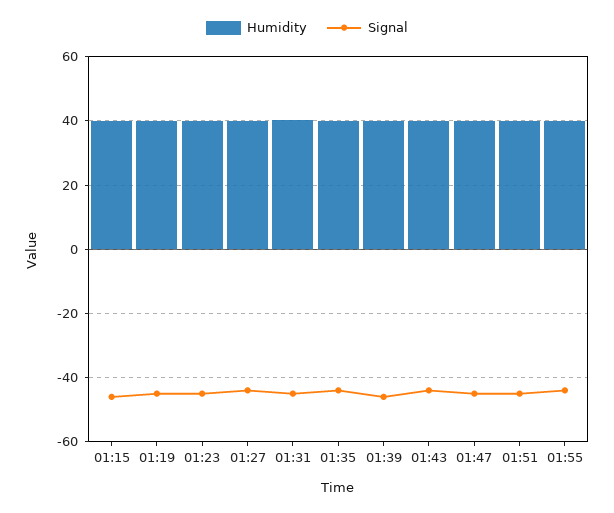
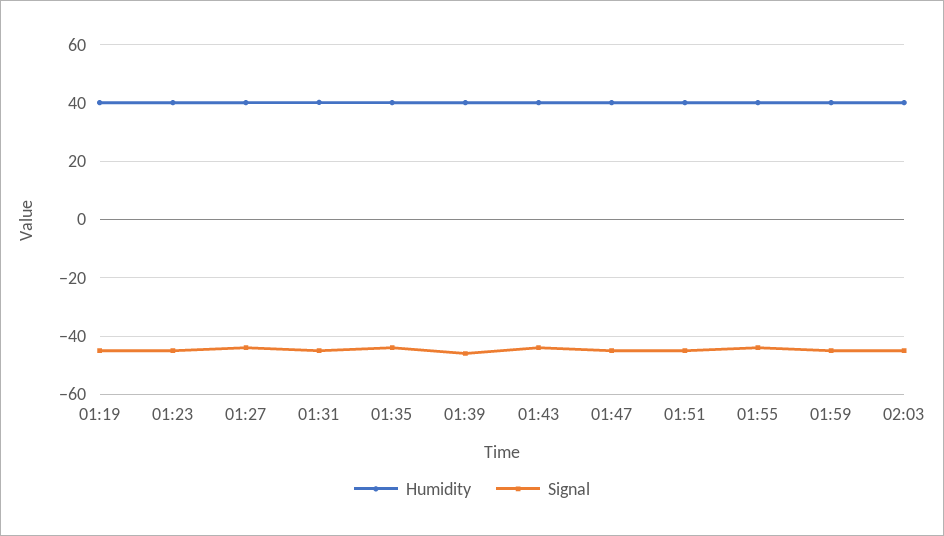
Humidity, 01:15: 40 -> none
Signal, 01:15: -46 -> none
Humidity, 01:59: none -> 40
Signal, 01:59: none -> -45
Humidity, 02:03: none -> 40
Signal, 02:03: none -> -45

